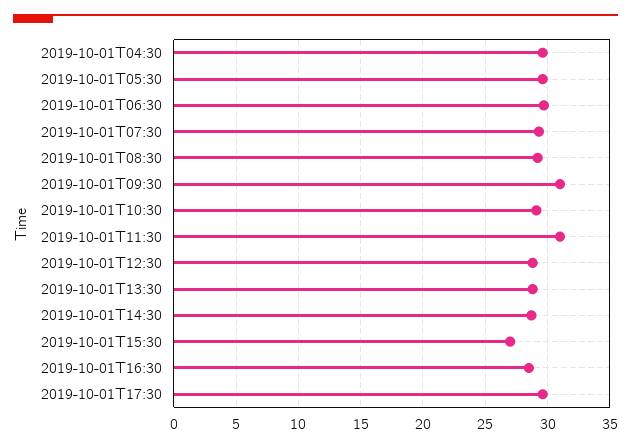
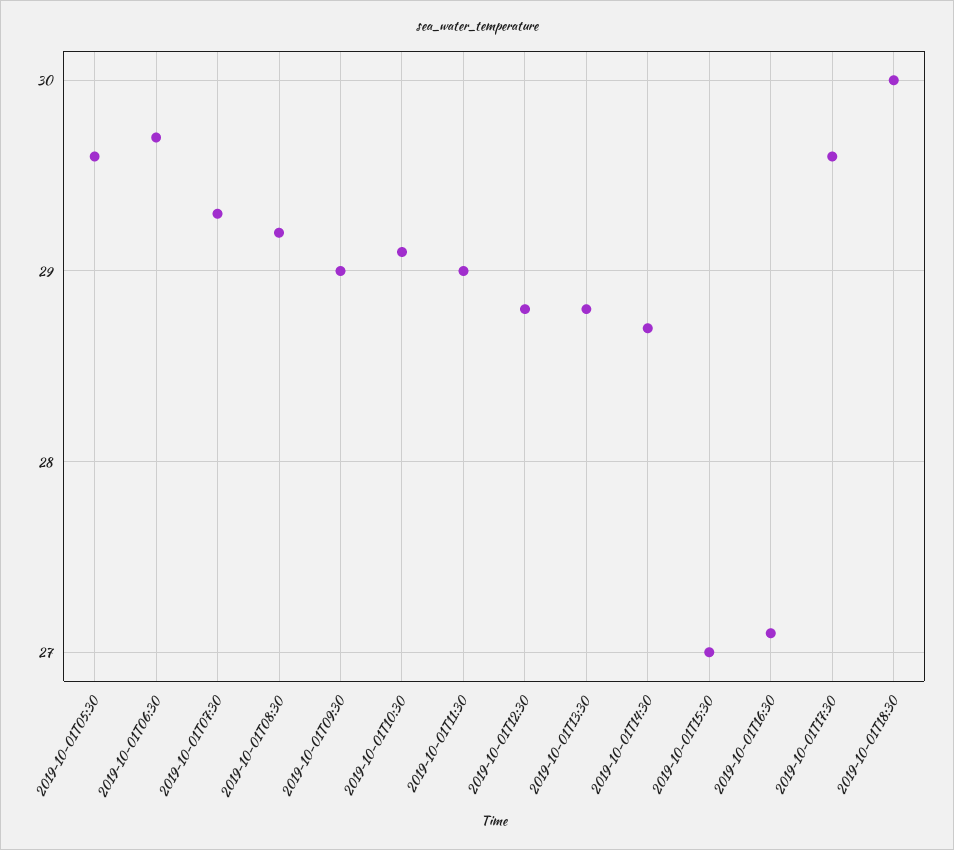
2019-10-01T04:30: 29.5 -> none
2019-10-01T09:30: 31 -> 29
2019-10-01T11:30: 31 -> 29
2019-10-01T16:30: 28.5 -> 27.1
2019-10-01T18:30: none -> 30

